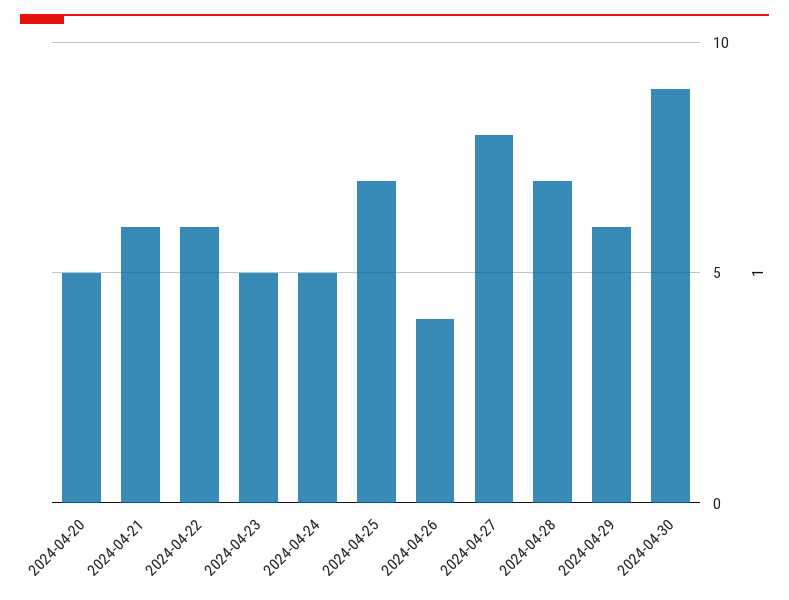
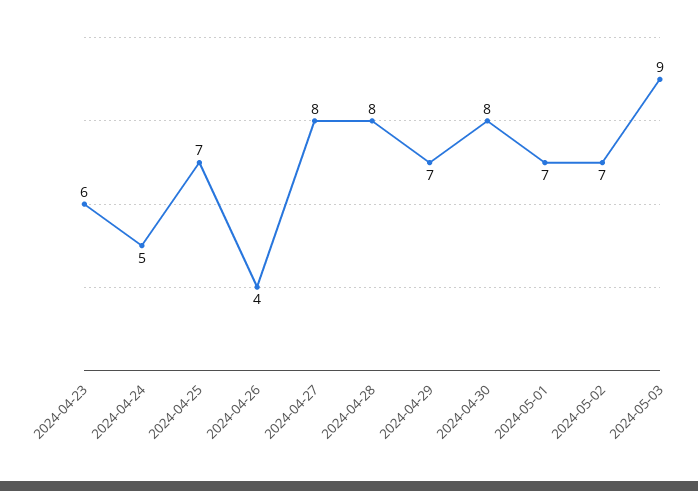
2024-04-20: 5 -> none
2024-04-21: 6 -> none
2024-04-22: 6 -> none
2024-04-23: 5 -> 6
2024-04-28: 7 -> 8
2024-04-29: 6 -> 7
2024-04-30: 9 -> 8
2024-05-01: none -> 7
2024-05-02: none -> 7
2024-05-03: none -> 9

